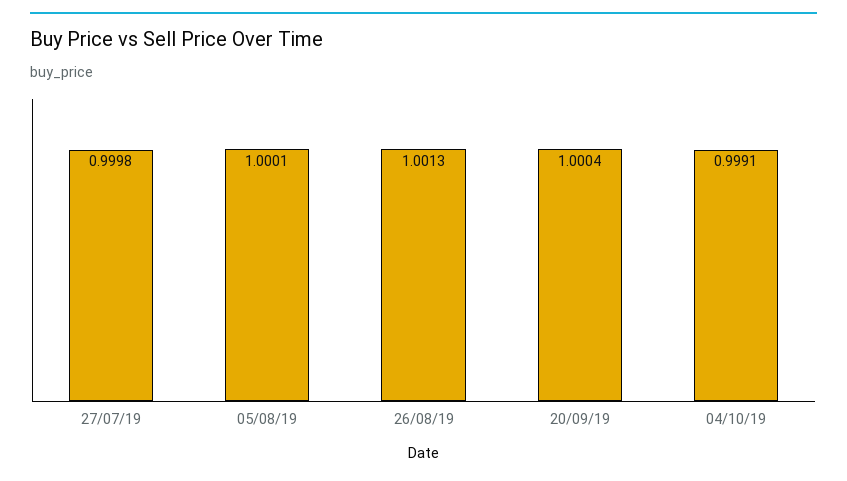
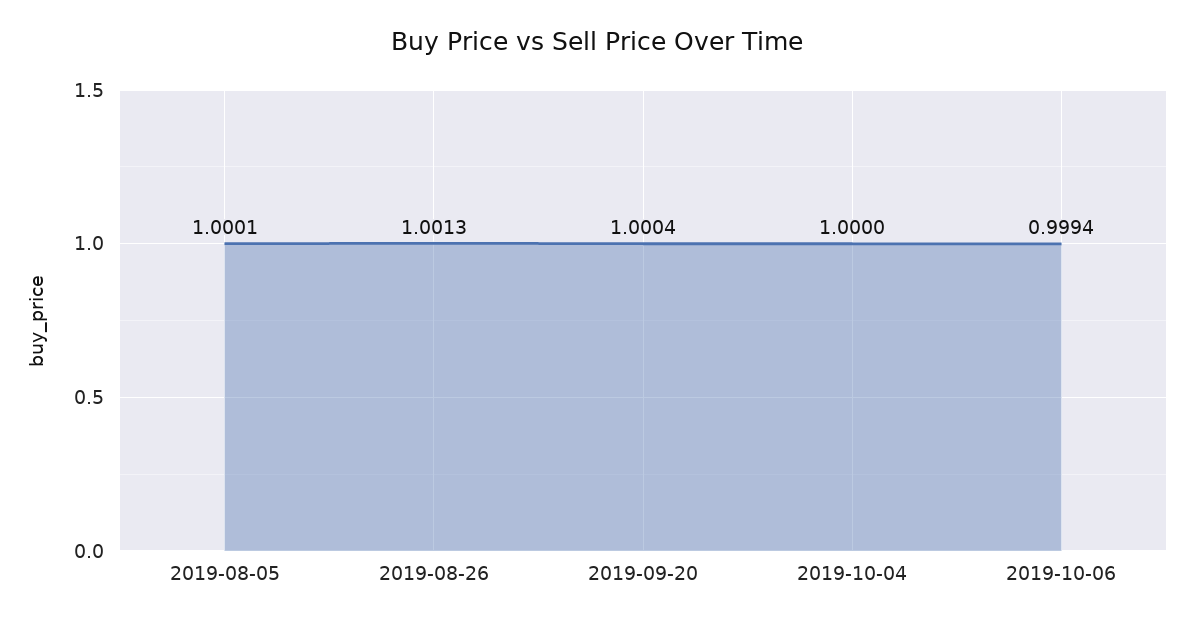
27/07/19: 0.9998 -> none
04/10/19: 0.9991 -> 1
2019-10-06: none -> 0.9994

